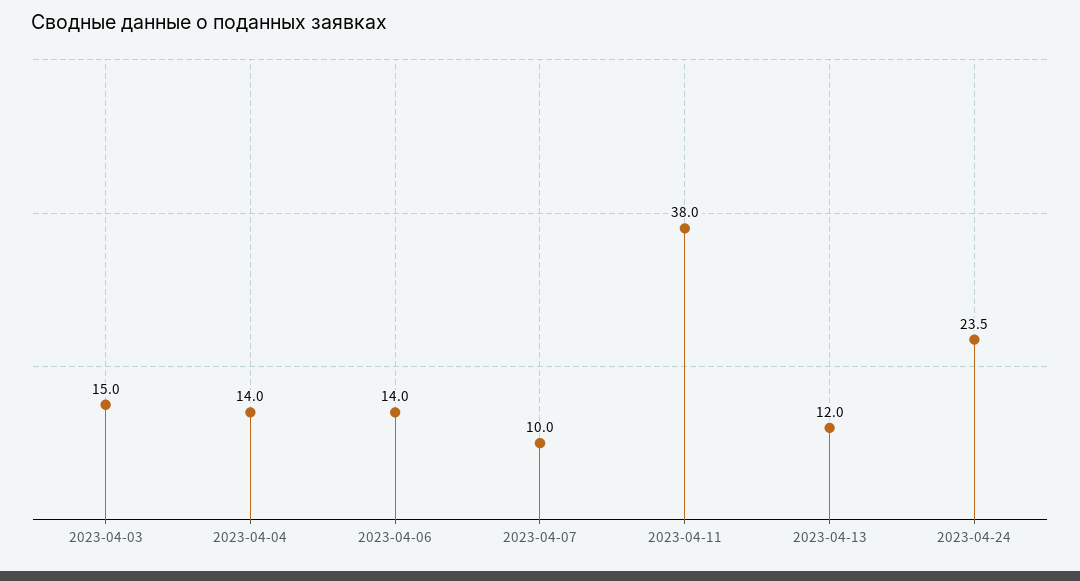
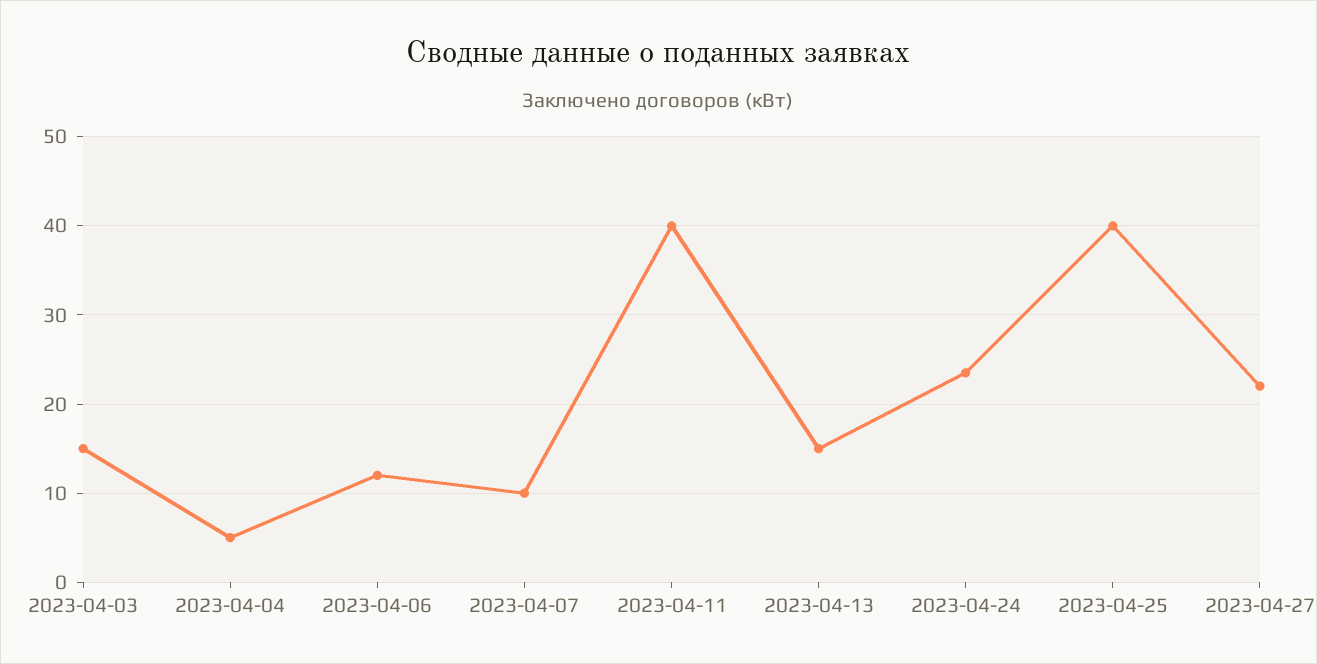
2023-04-04: 14 -> 5
2023-04-06: 14 -> 12
2023-04-11: 38 -> 40
2023-04-13: 12 -> 15
2023-04-25: none -> 40
2023-04-27: none -> 22

